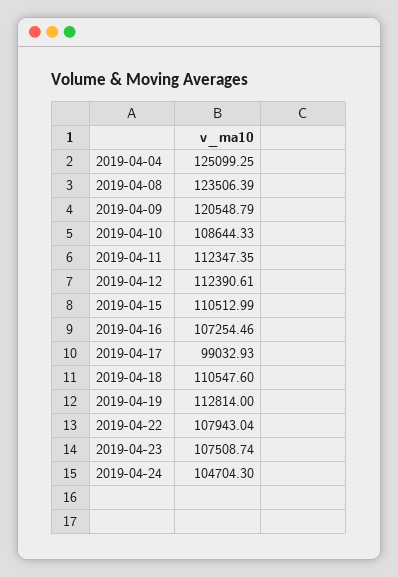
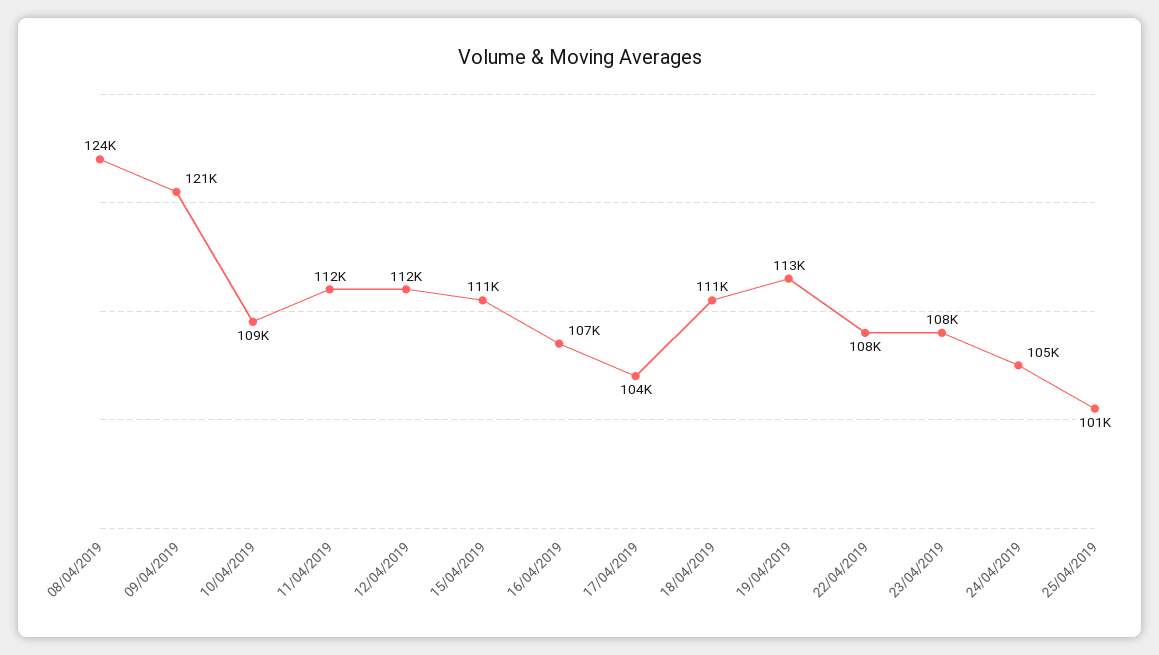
2019-04-04: 125099.25 -> none
2019-04-17: 99032.93 -> 104000
25/04/2019: none -> 101000

